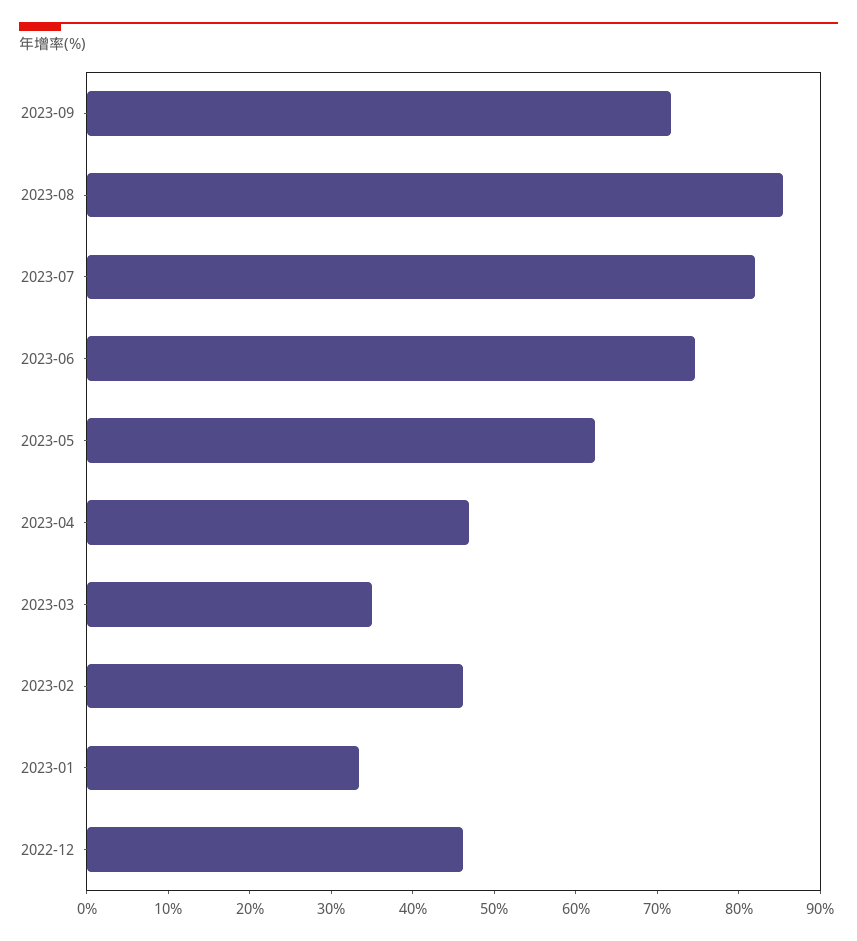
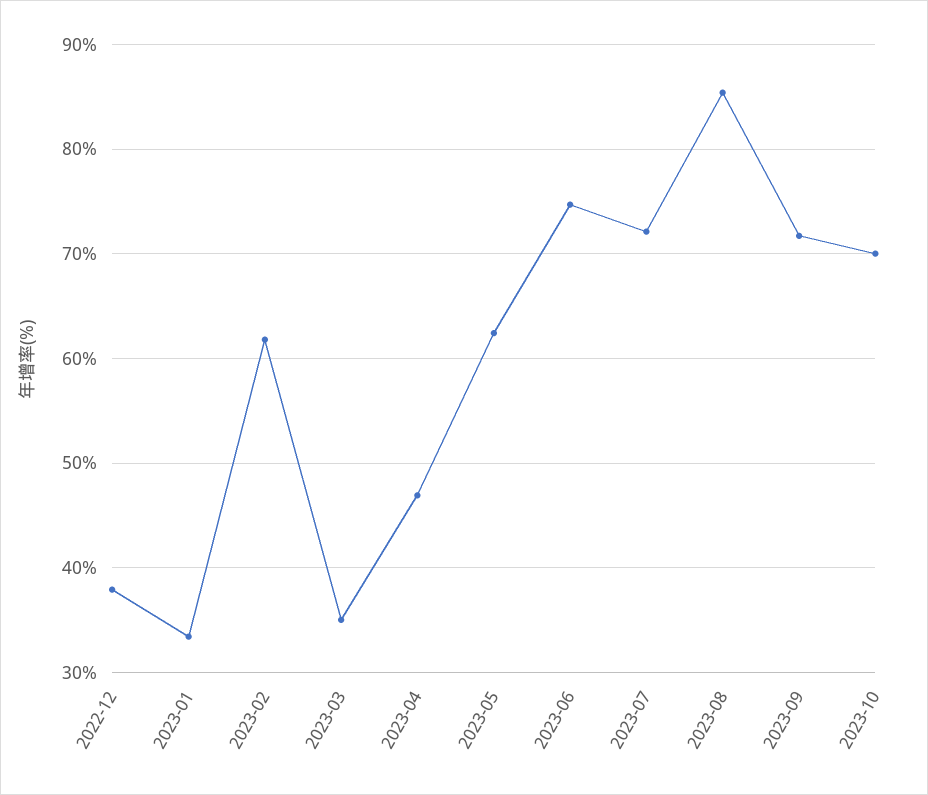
2023-07: 82 -> 72
2023-02: 46 -> 62
2022-12: 46 -> 38
2023-10: none -> 70

